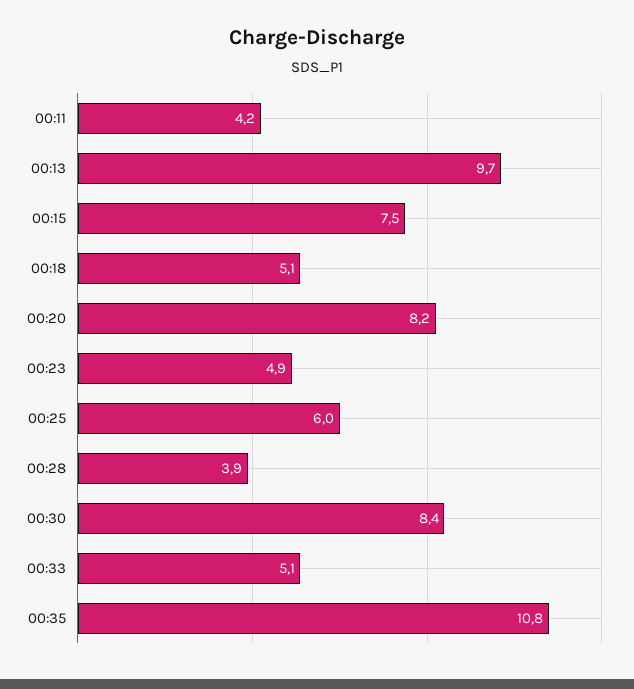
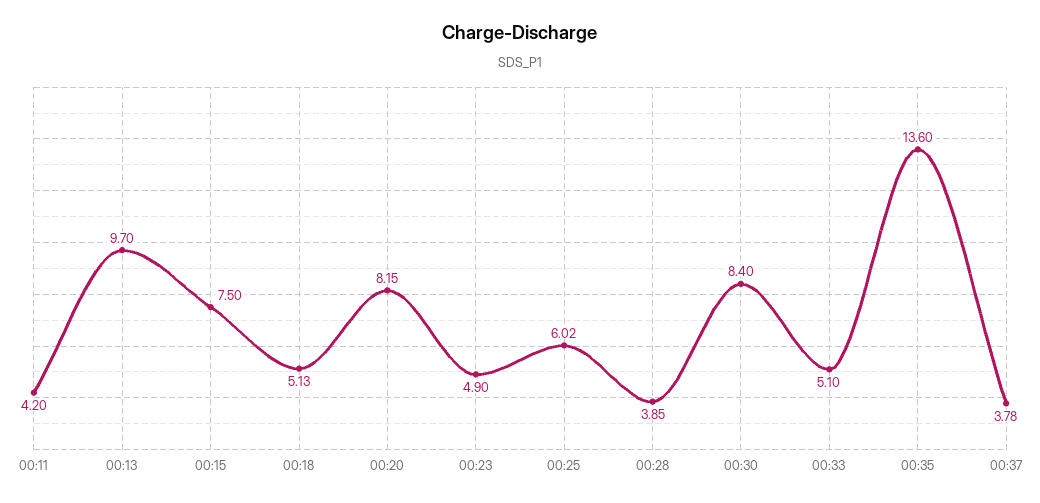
00:35: 10.8 -> 13.6
00:37: none -> 3.78

